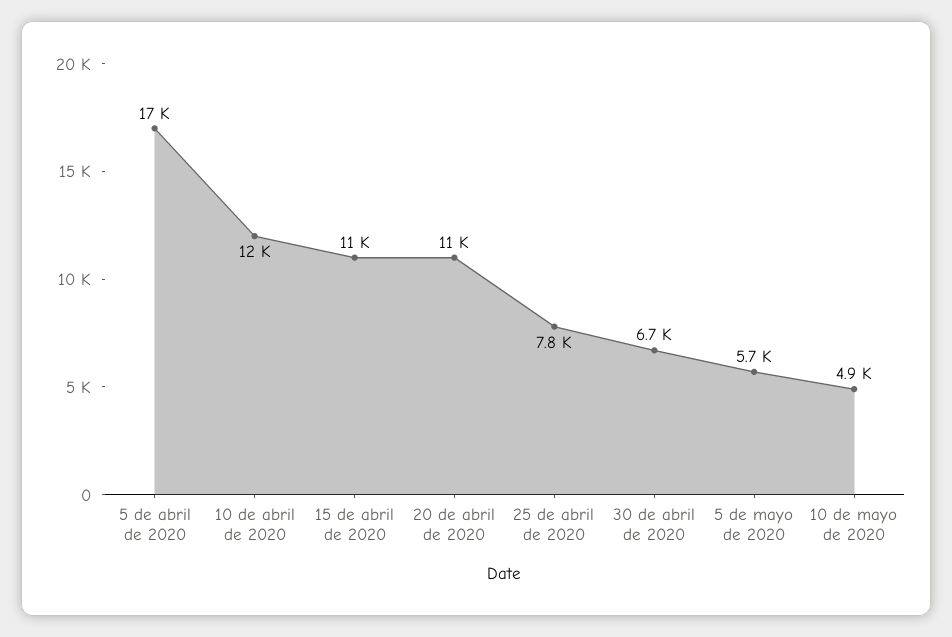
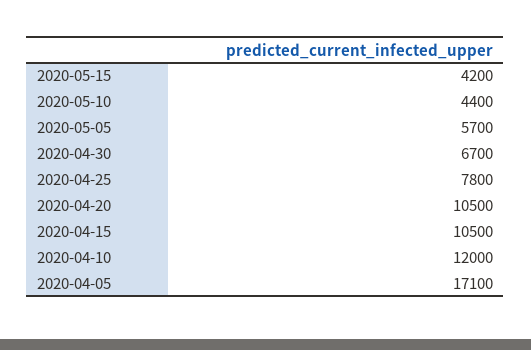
10 de mayo de 2020: 4900 -> 4400
2020-05-15: none -> 4200

